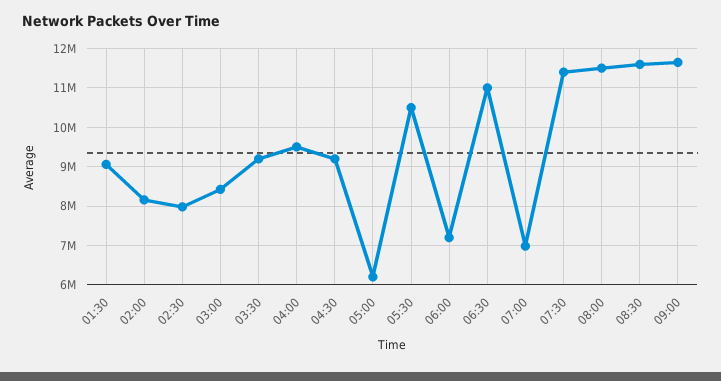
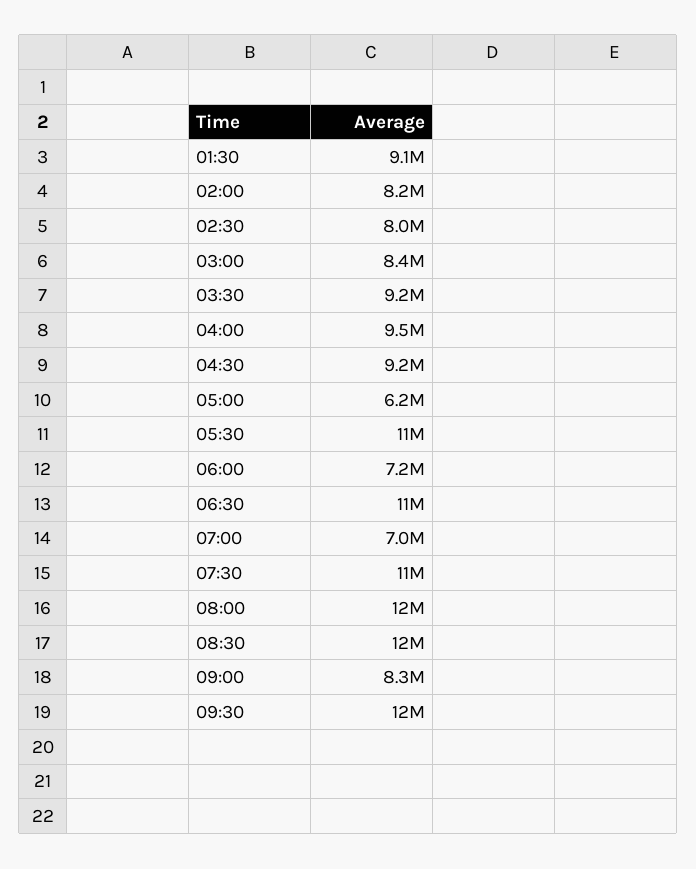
09:00: 11600000 -> 8300000
09:30: none -> 12000000

